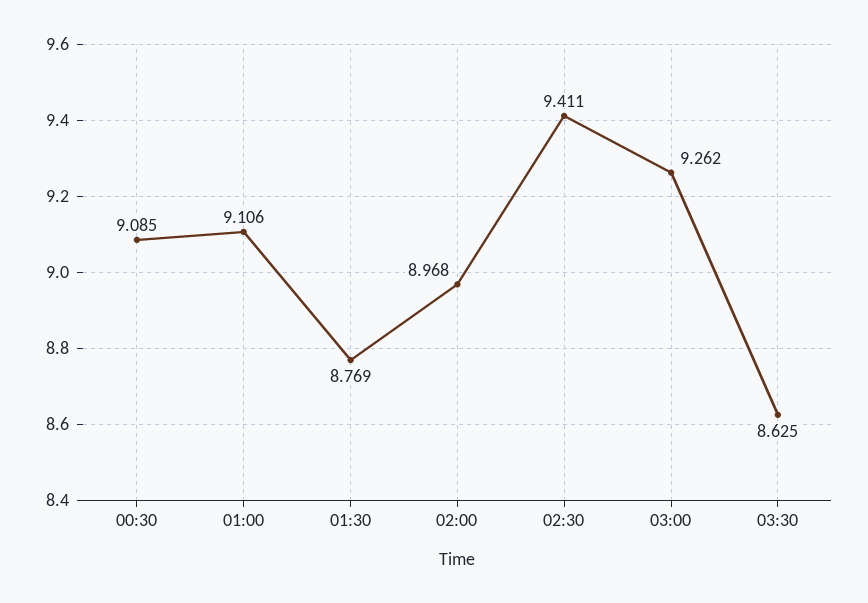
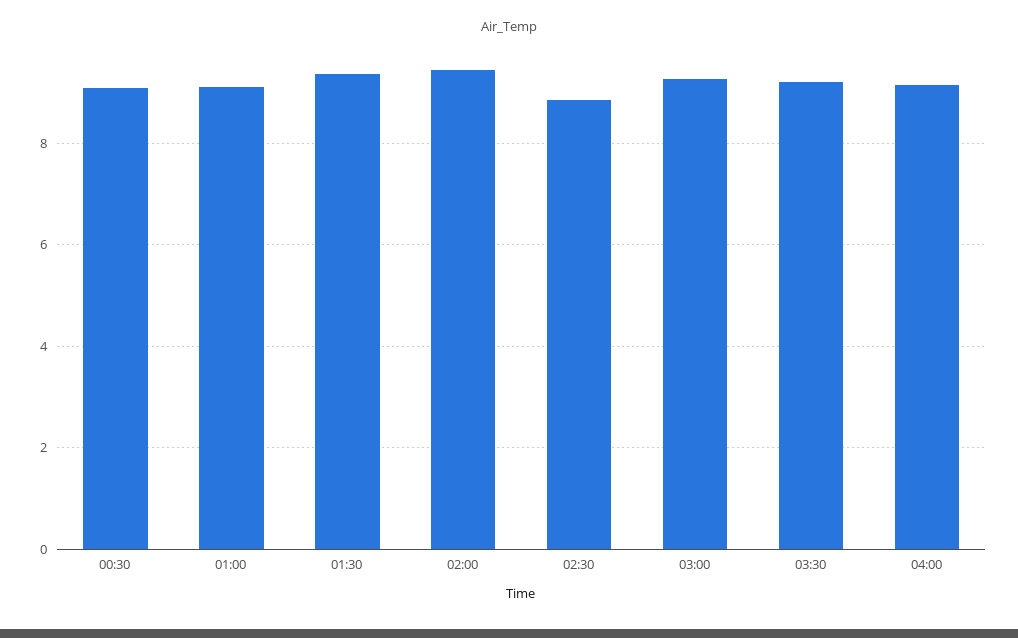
01:30: 8.769 -> 9.4
02:00: 8.968 -> 9.4
02:30: 9.411 -> 8.8
03:30: 8.625 -> 9.2
04:00: none -> 9.2

